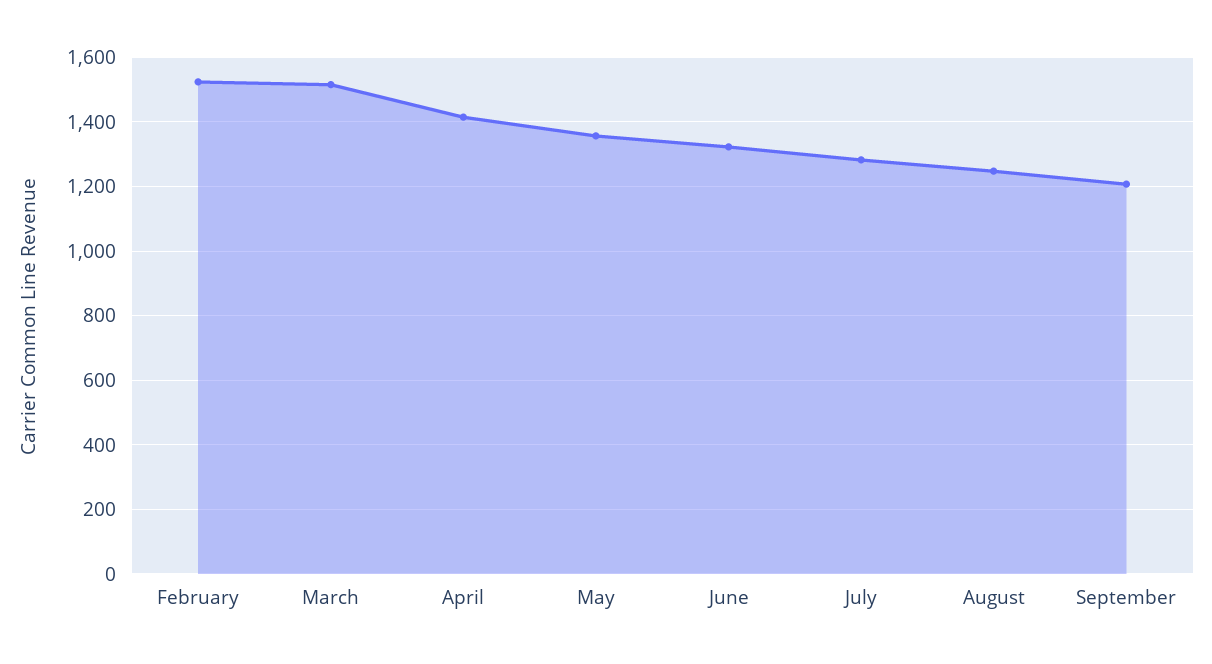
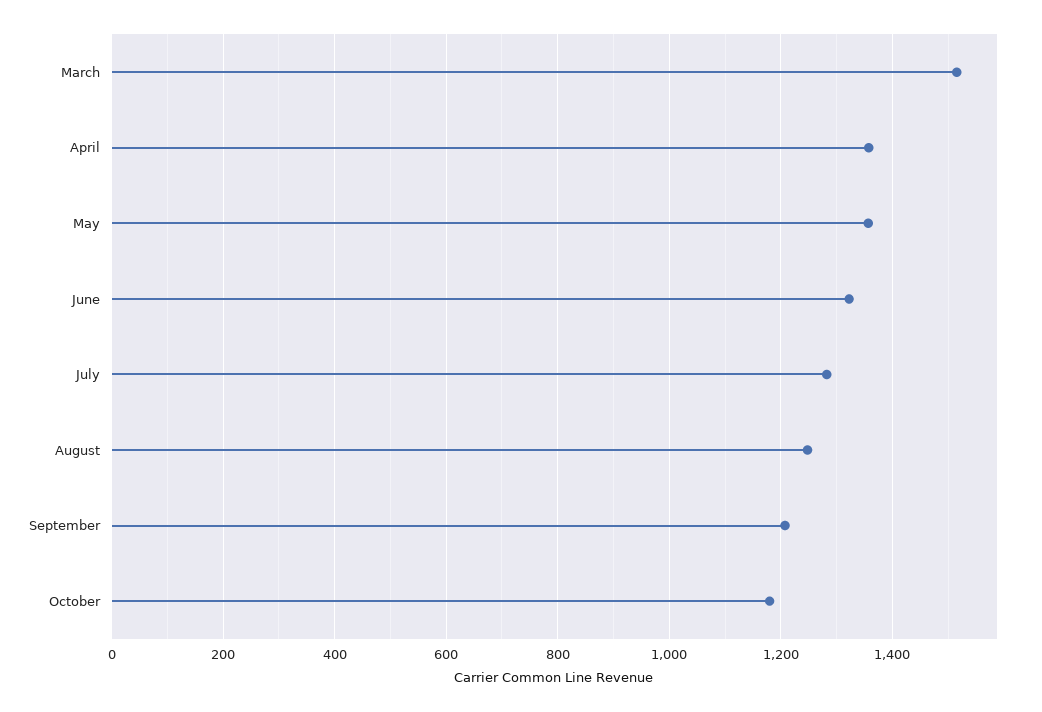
February: 1520 -> none
April: 1420 -> 1360
October: none -> 1180

